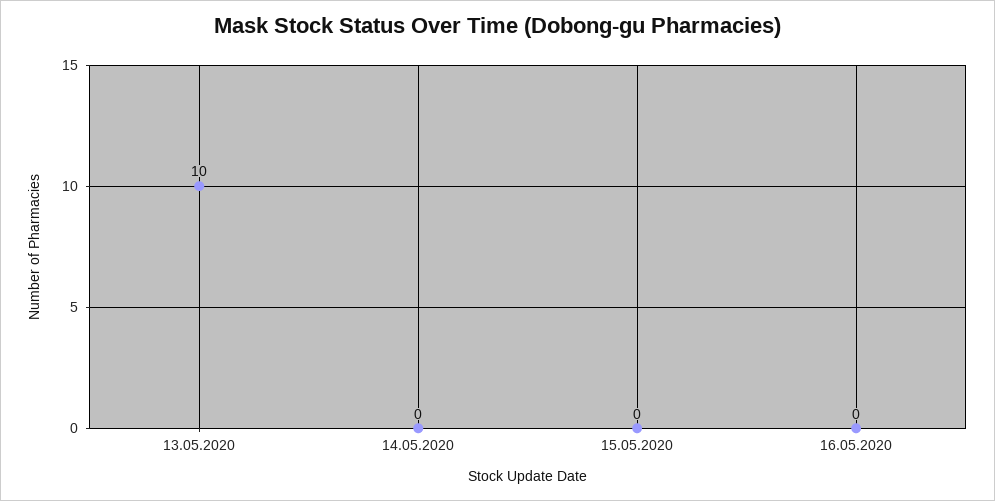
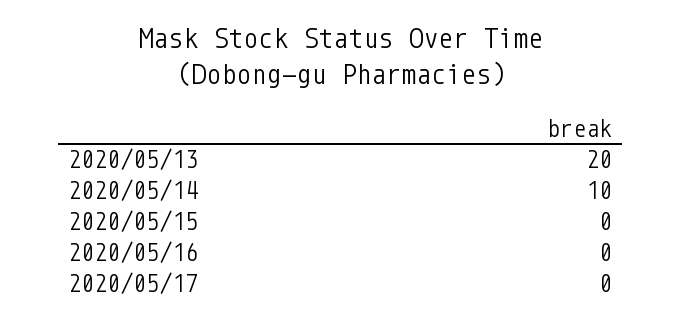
13.05.2020: 10 -> 20
14.05.2020: 0 -> 10
2020/05/17: none -> 0

